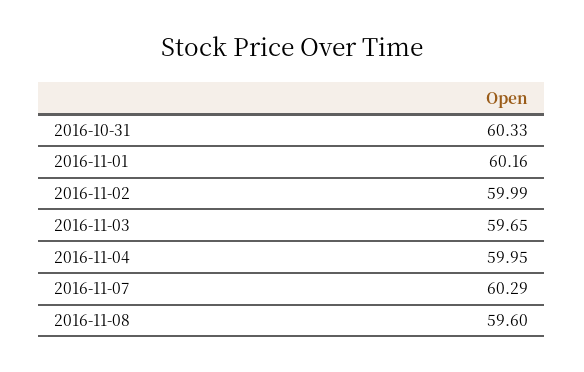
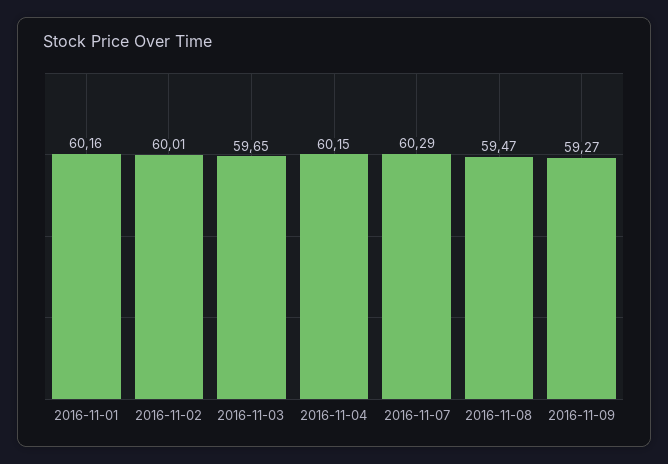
2016-10-31: 60.33 -> none
2016-11-02: 59.99 -> 60.01
2016-11-04: 59.95 -> 60.15
2016-11-08: 59.6 -> 59.47
2016-11-09: none -> 59.27

